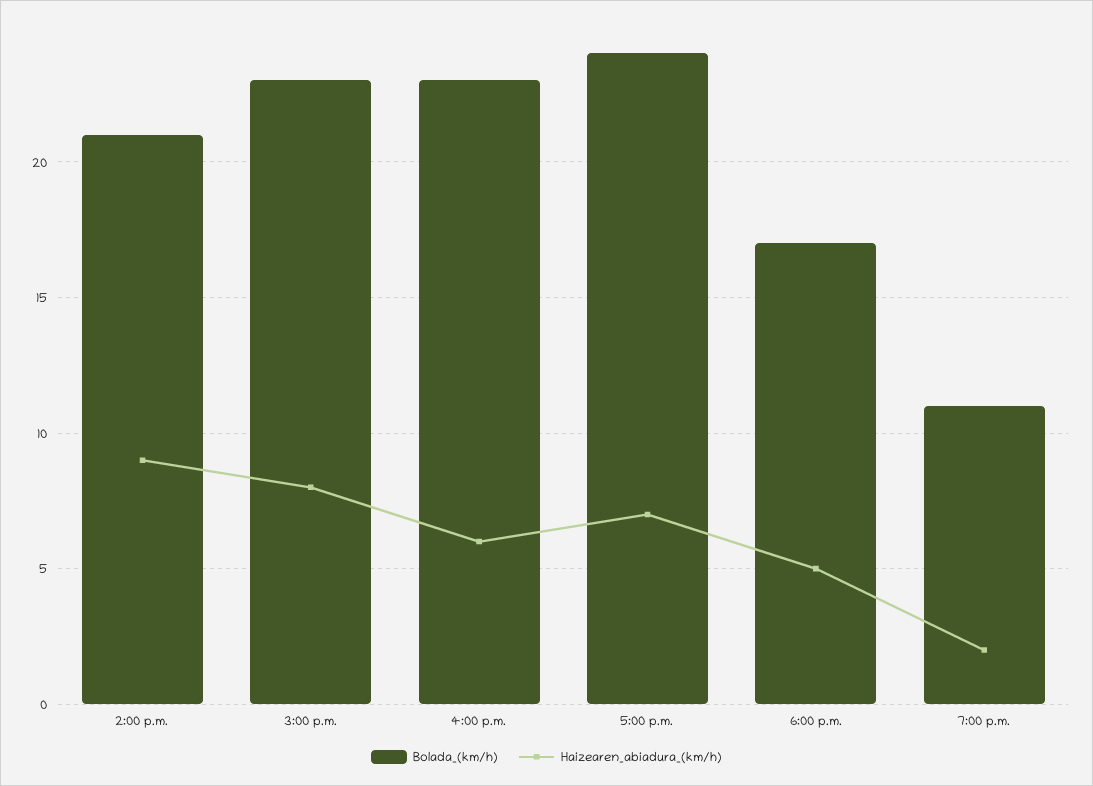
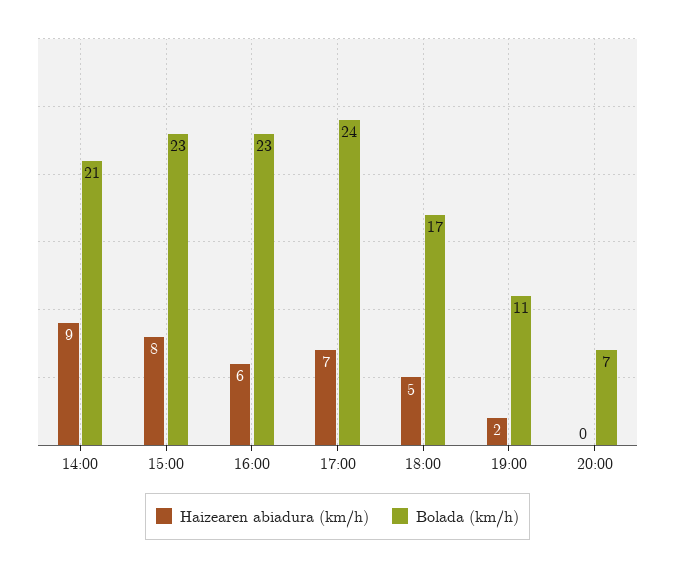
Haizearen_abiadura_(km/h), 20:00: none -> 0
Bolada_(km/h), 20:00: none -> 7

